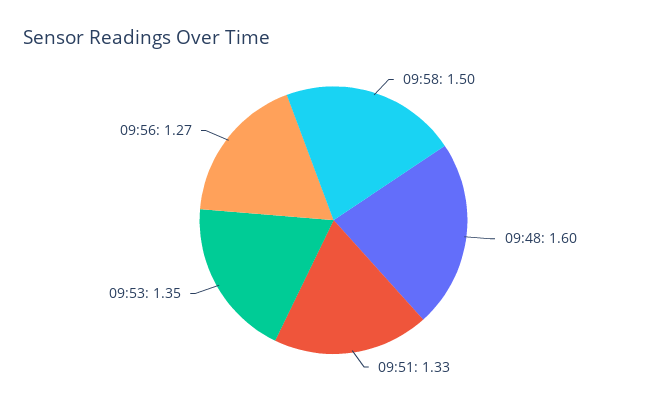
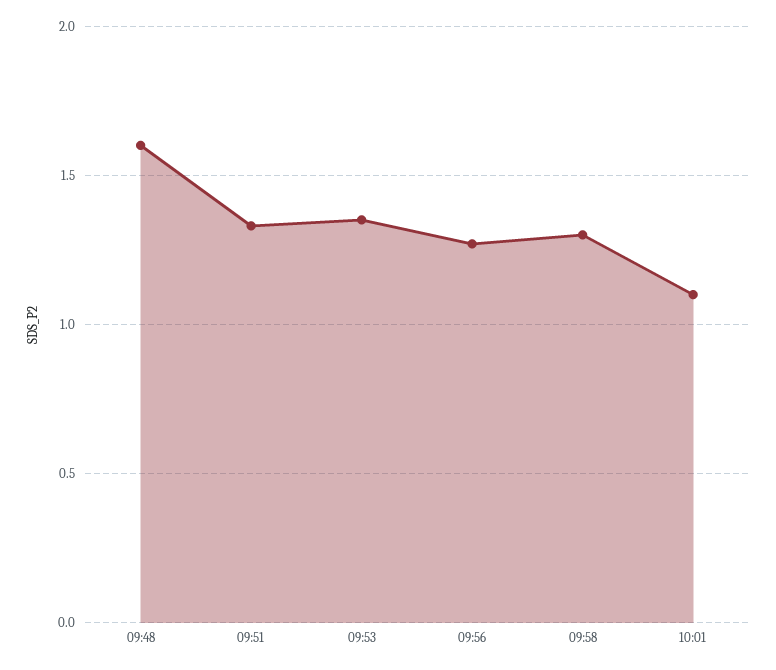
09:58: 1.5 -> 1.3
10:01: none -> 1.1

